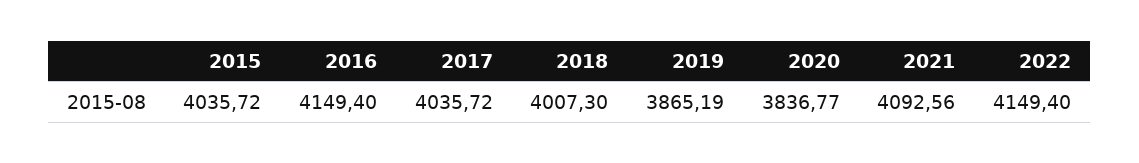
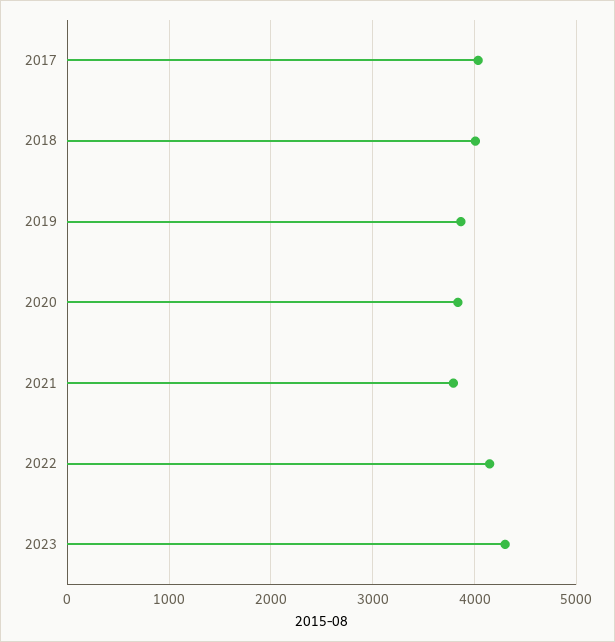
2015: 4035.72 -> none
2016: 4149.4 -> none
2021: 4092.56 -> 3800
2023: none -> 4300

